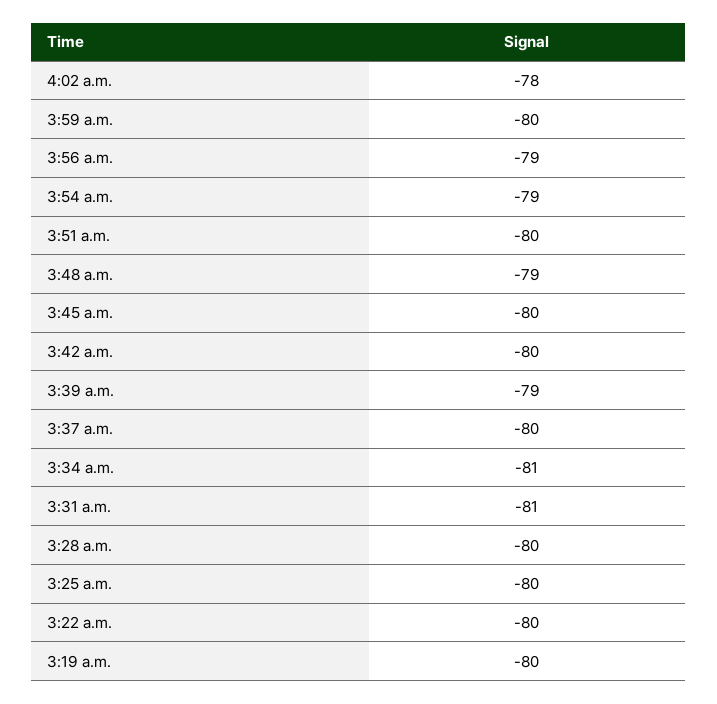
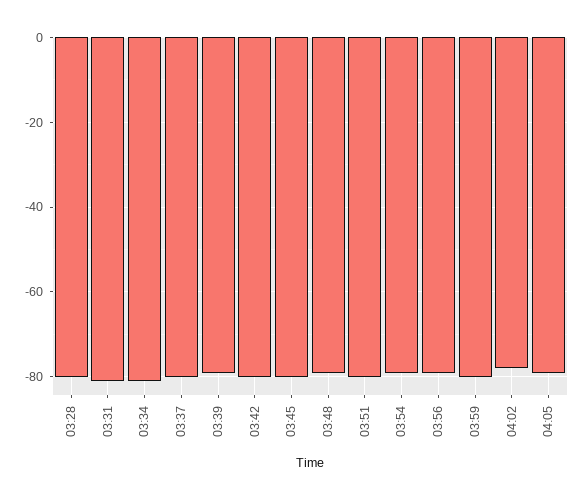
3:25 a.m.: -80 -> none
3:22 a.m.: -80 -> none
3:19 a.m.: -80 -> none
04:05: none -> -80

